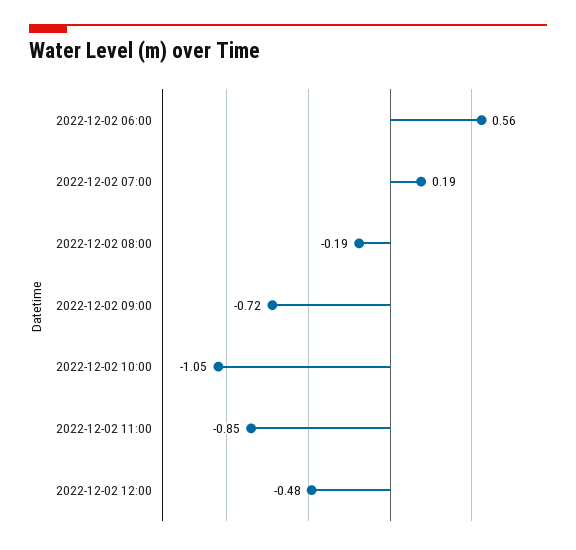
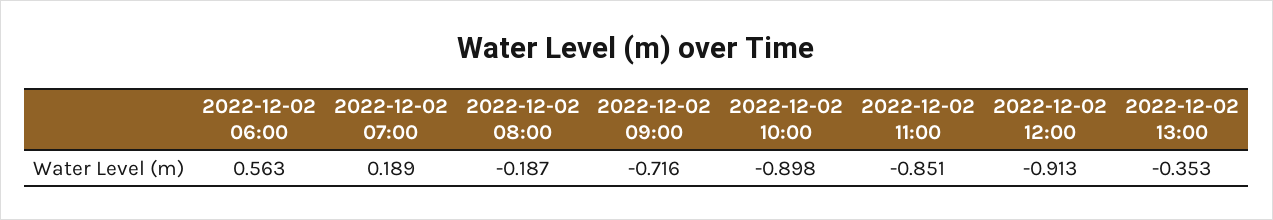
2022-12-02 10:00: -1.05 -> -0.898
2022-12-02 12:00: -0.48 -> -0.913
2022-12-02 13:00: none -> -0.353

